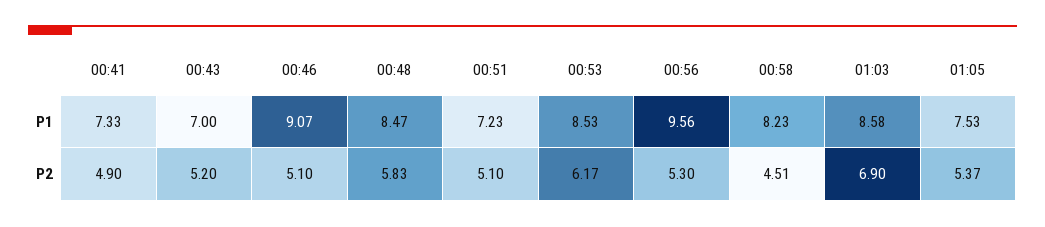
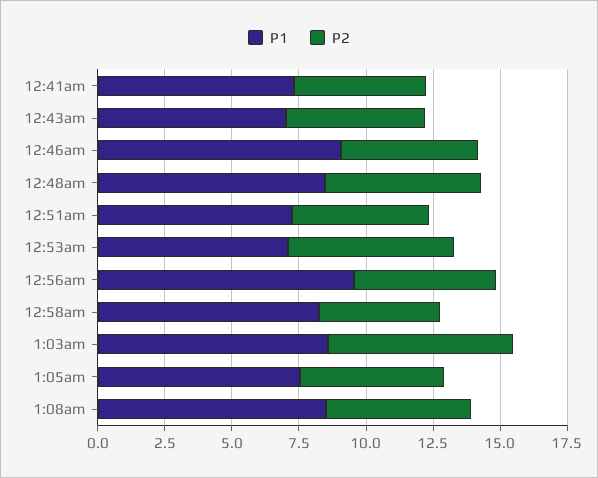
P1, 00:53: 8.53 -> 7
P1, 1:08am: none -> 8.5
P2, 1:08am: none -> 5.5

